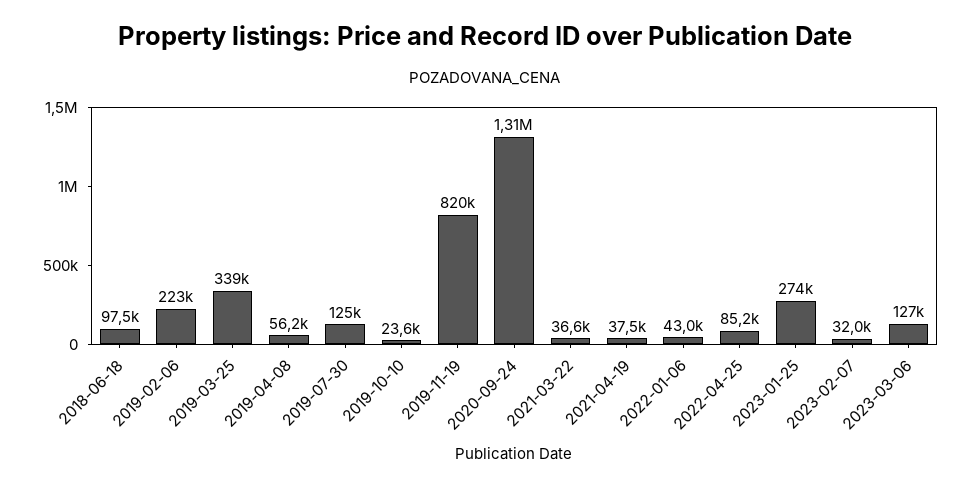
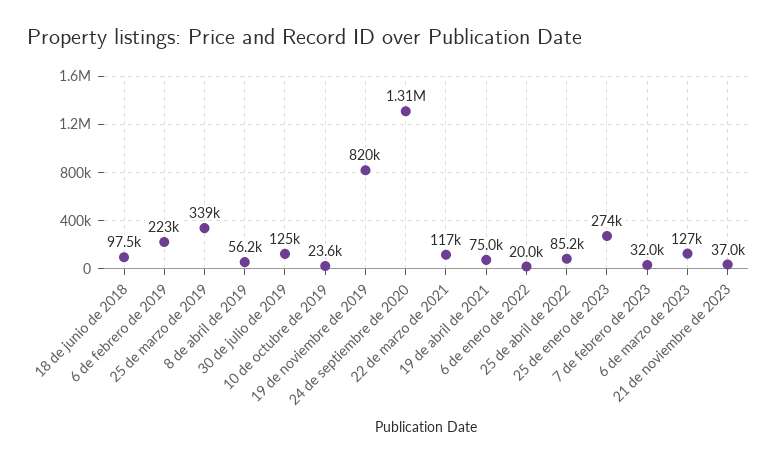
2021-03-22: 36600 -> 117000
2021-04-19: 37500 -> 75000
2022-01-06: 43000 -> 20000
21 de noviembre de 2023: none -> 37000

